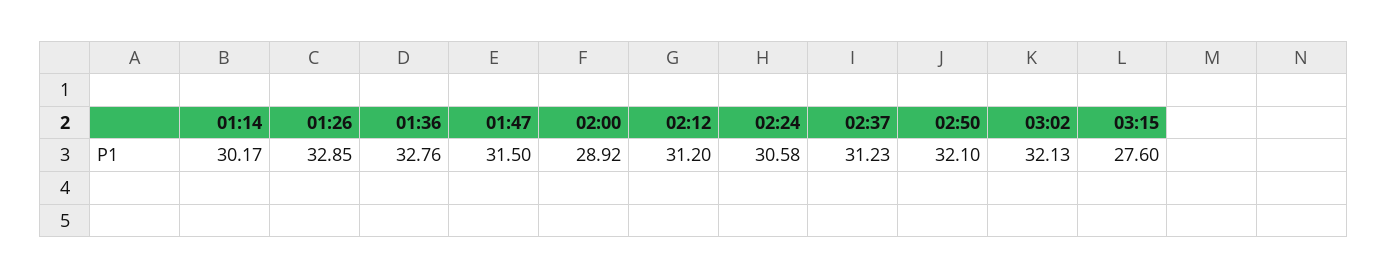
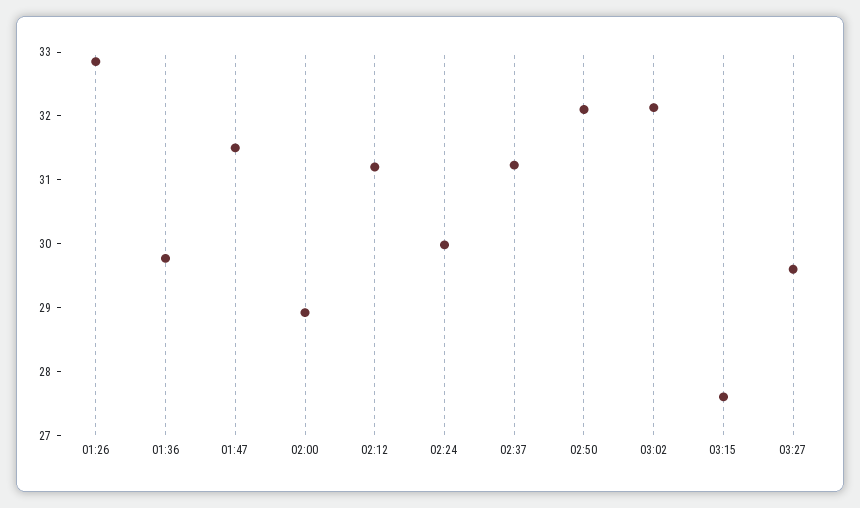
01:14: 30.17 -> none
01:36: 32.76 -> 29.8
02:24: 30.58 -> 30
03:27: none -> 29.6

